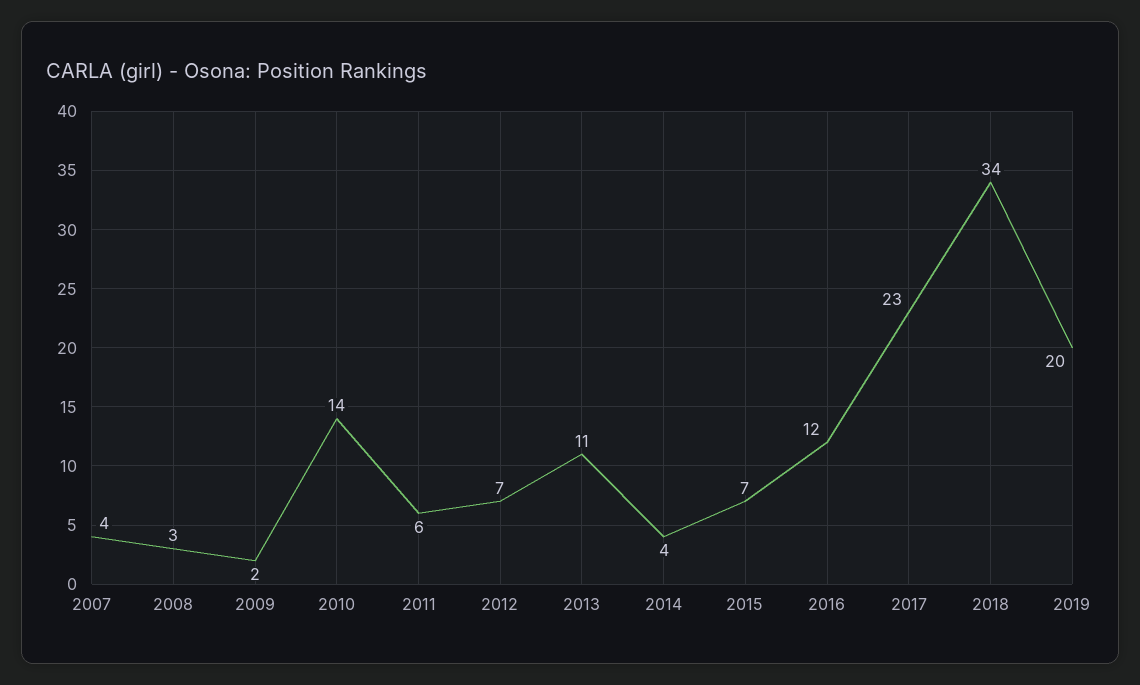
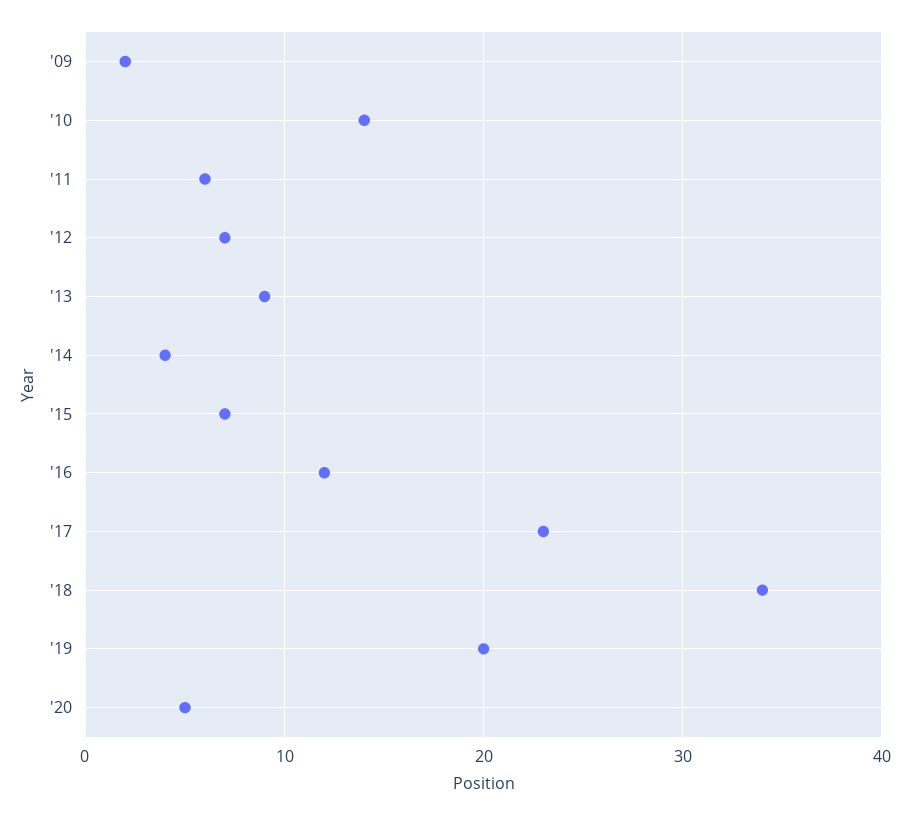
2007: 4 -> none
2008: 3 -> none
2013: 11 -> 9
'20: none -> 5

